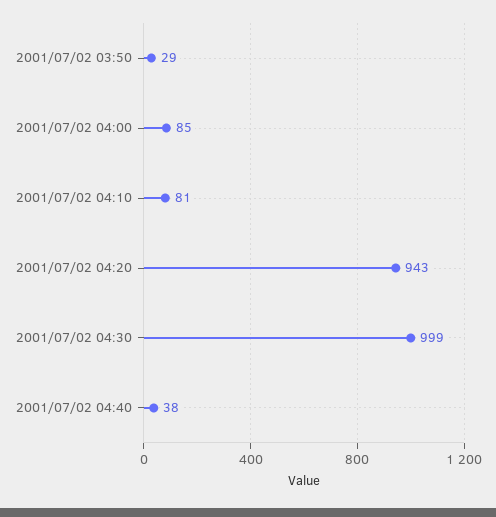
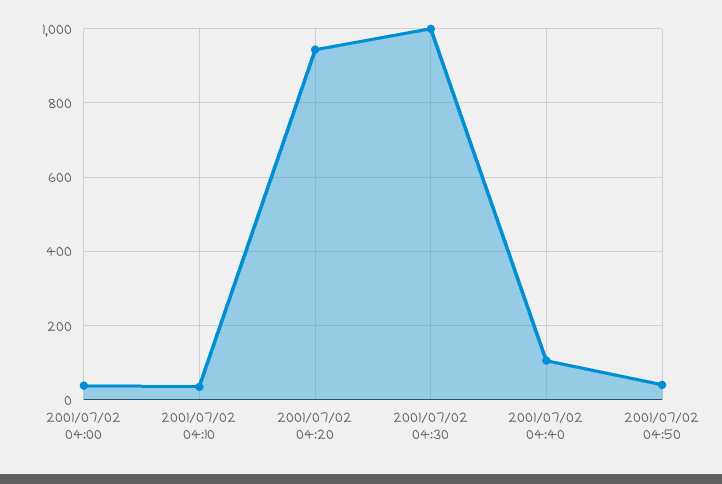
2001/07/02 03:50: 29 -> none
2001/07/02 04:00: 85 -> 40
2001/07/02 04:10: 81 -> 40
2001/07/02 04:40: 38 -> 100
2001/07/02 04:50: none -> 40

